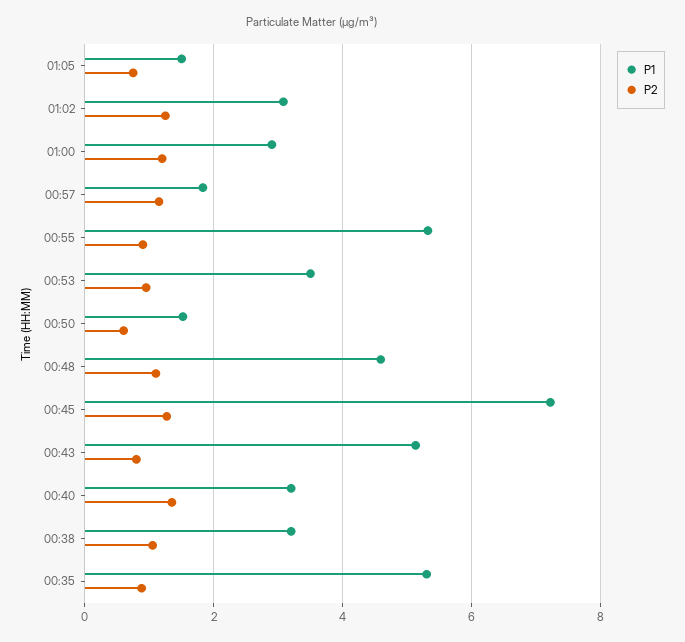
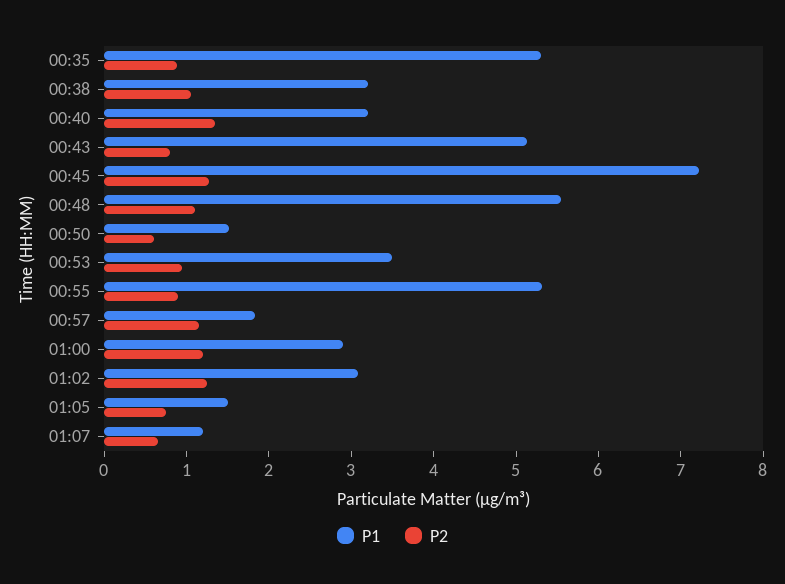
P1, 00:48: 4.6 -> 5.6
P1, 01:07: none -> 1.2
P2, 01:07: none -> 0.6

